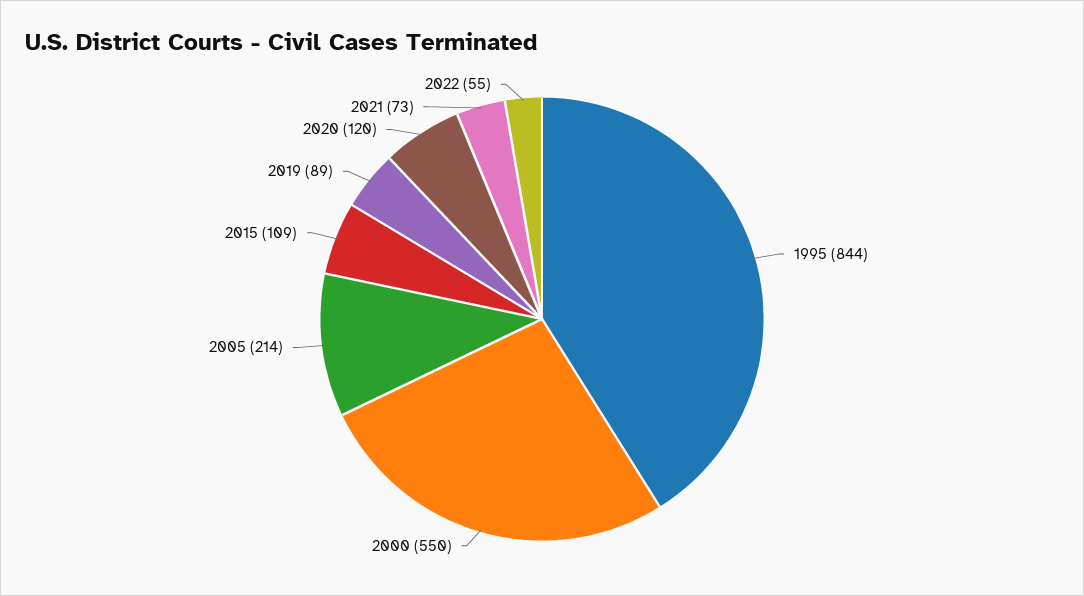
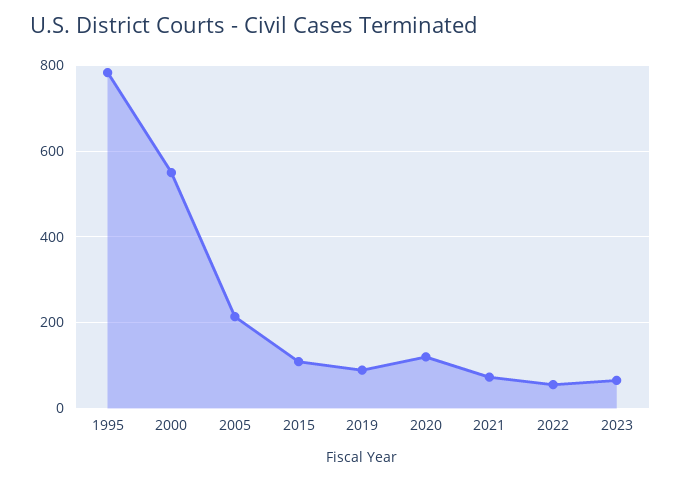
1995: 844 -> 780
2023: none -> 60

